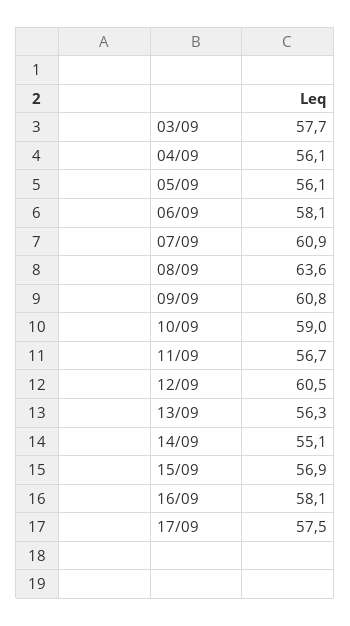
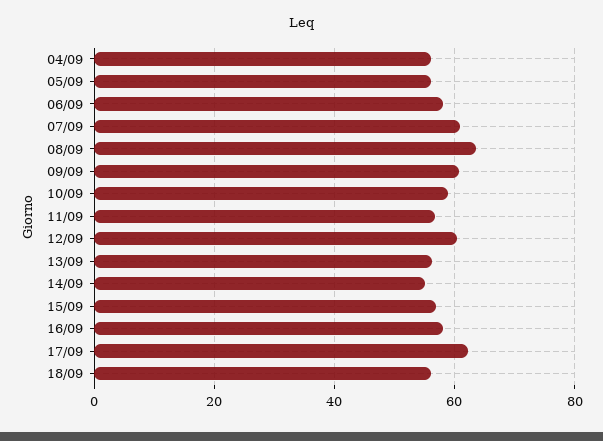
03/09: 57.7 -> none
17/09: 57.5 -> 62
18/09: none -> 56

